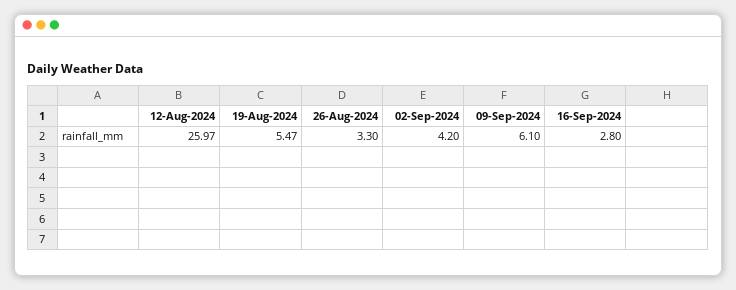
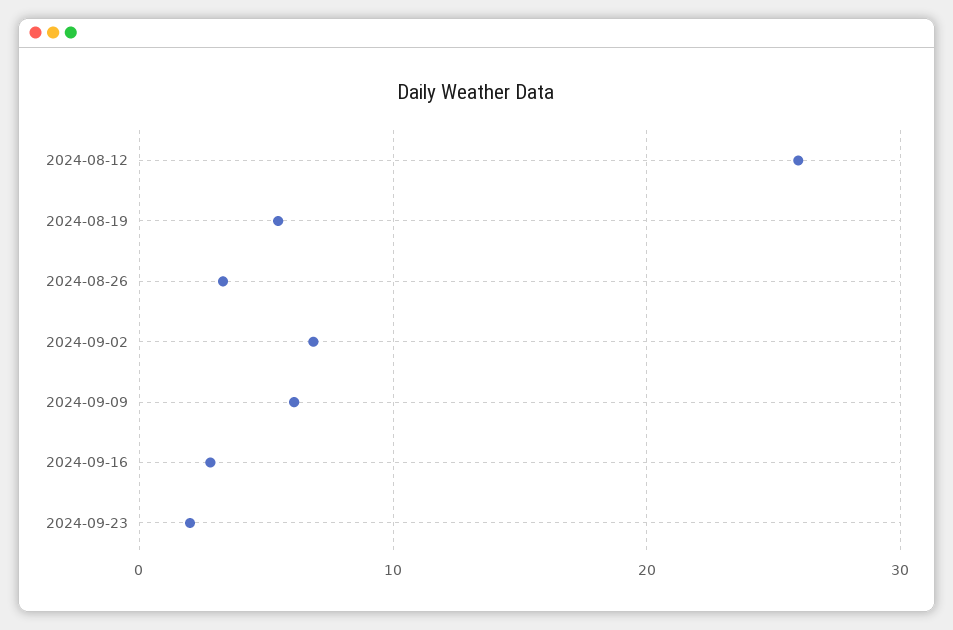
02-Sep-2024: 4.2 -> 7
2024-09-23: none -> 2

